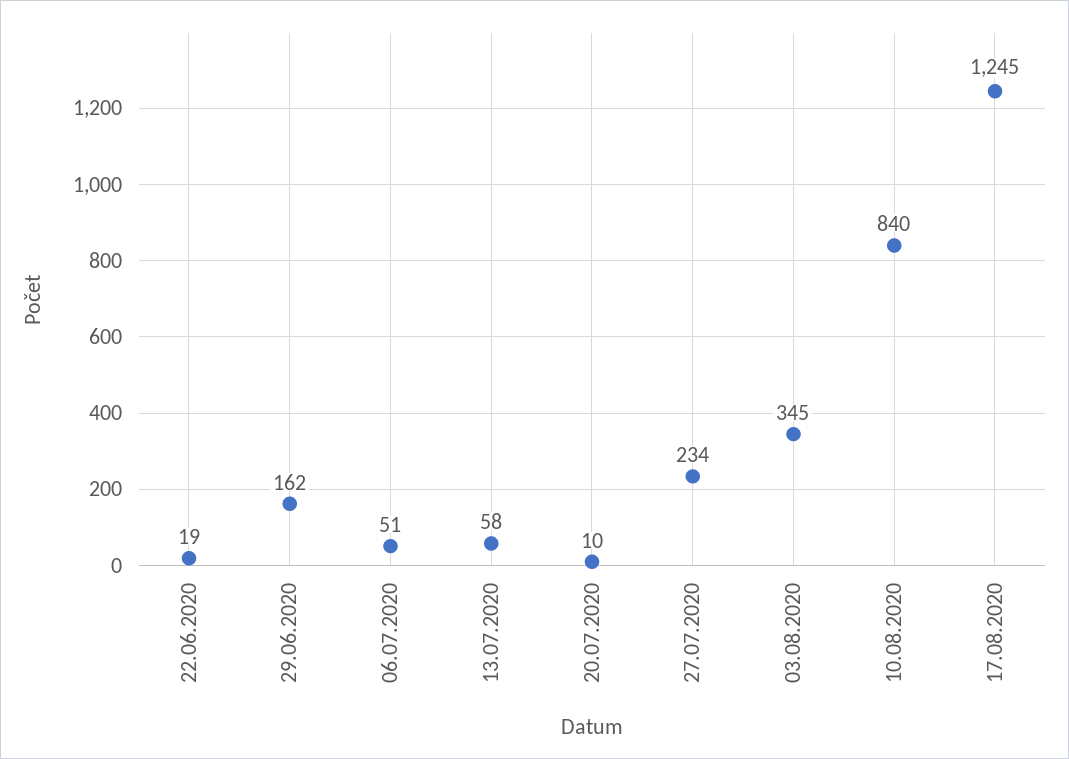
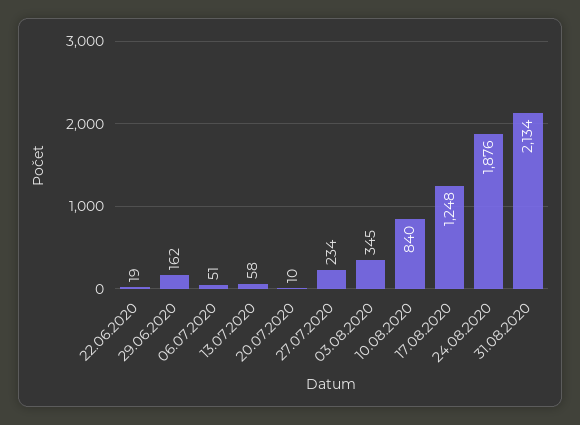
17.08.2020: 1245 -> 1248
24.08.2020: none -> 1876
31.08.2020: none -> 2134

